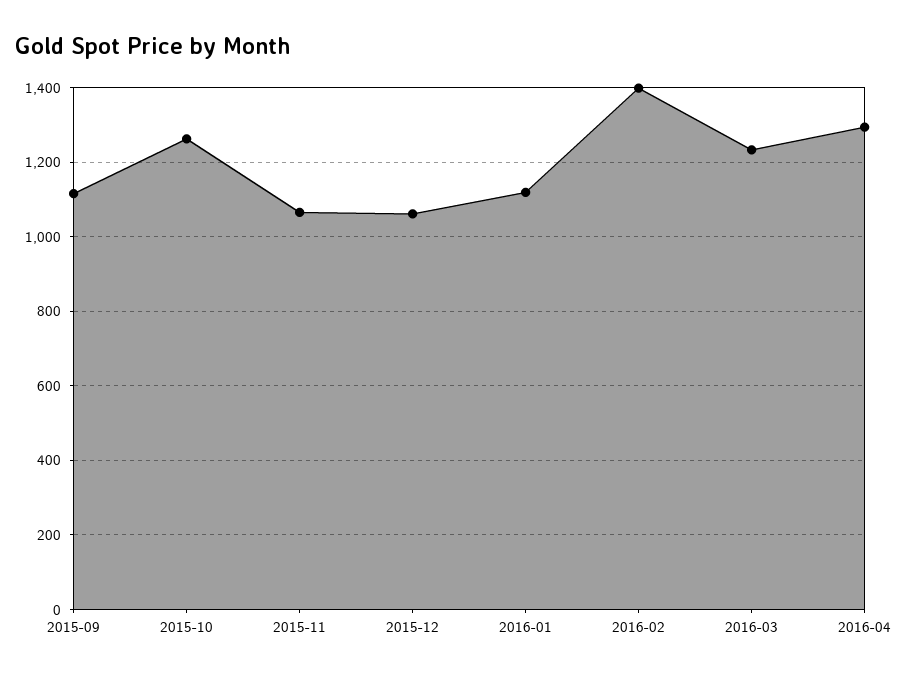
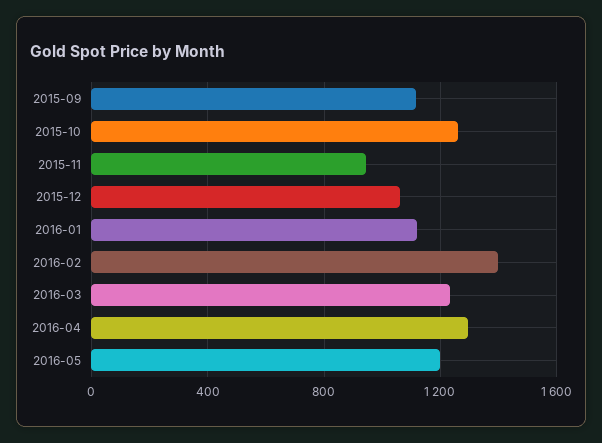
2015-11: 1060 -> 950
2016-05: none -> 1200

